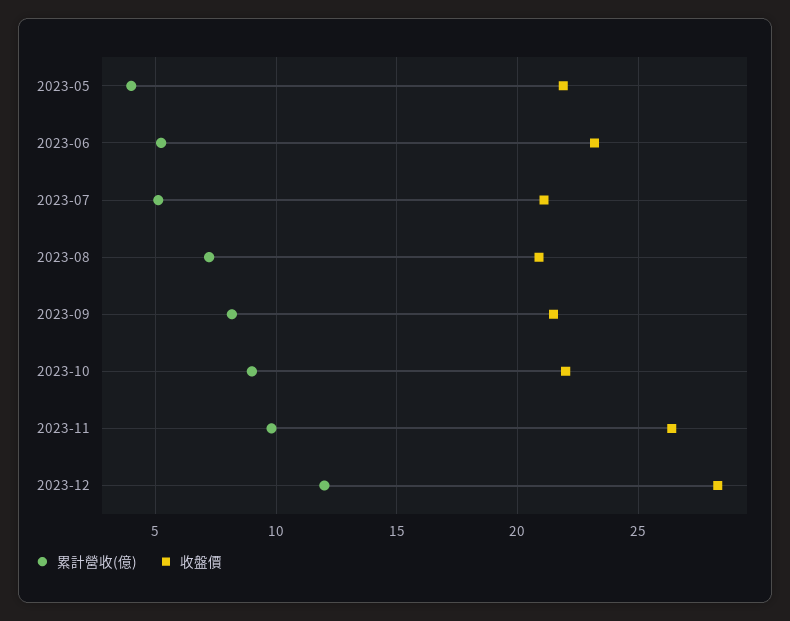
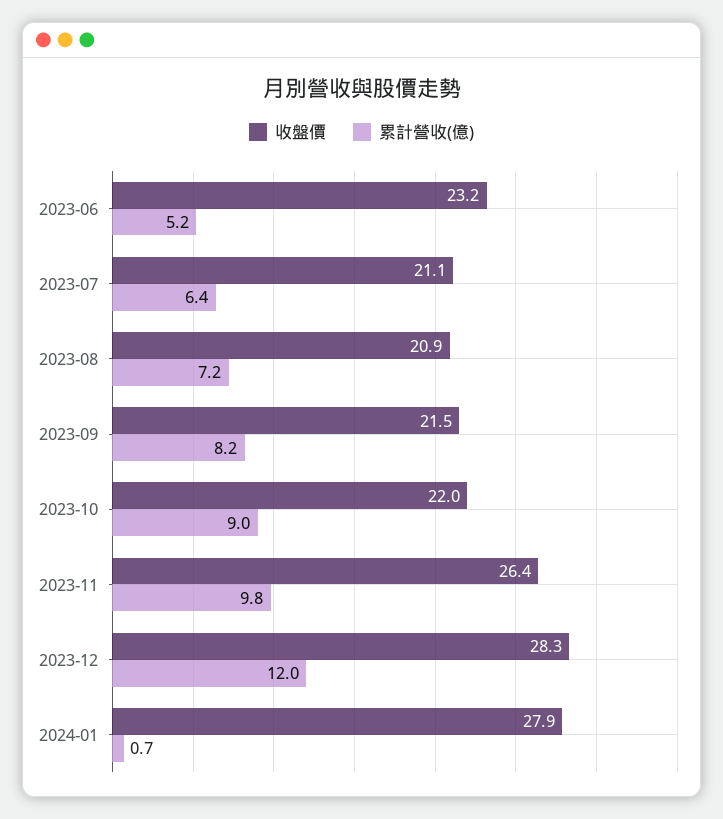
累計營收(億), 2023-05: 4 -> none
收盤價, 2023-05: 22 -> none
累計營收(億), 2023-07: 5 -> 6.4
收盤價, 2024-01: none -> 27.9
累計營收(億), 2024-01: none -> 0.7

